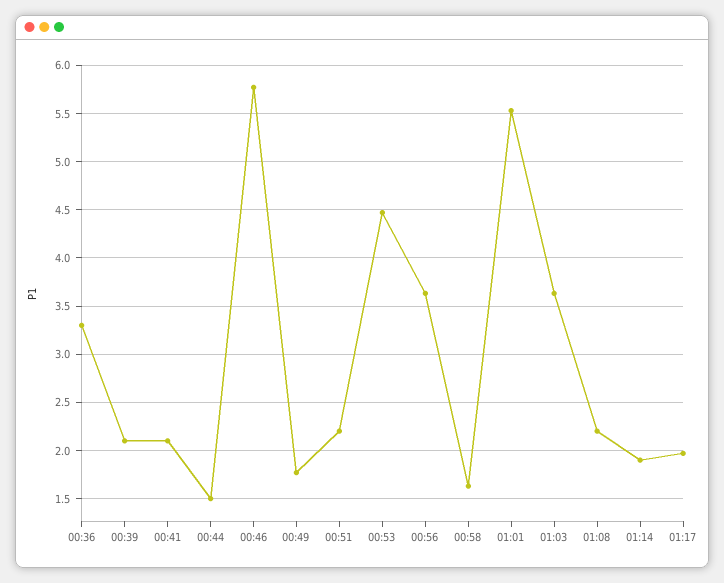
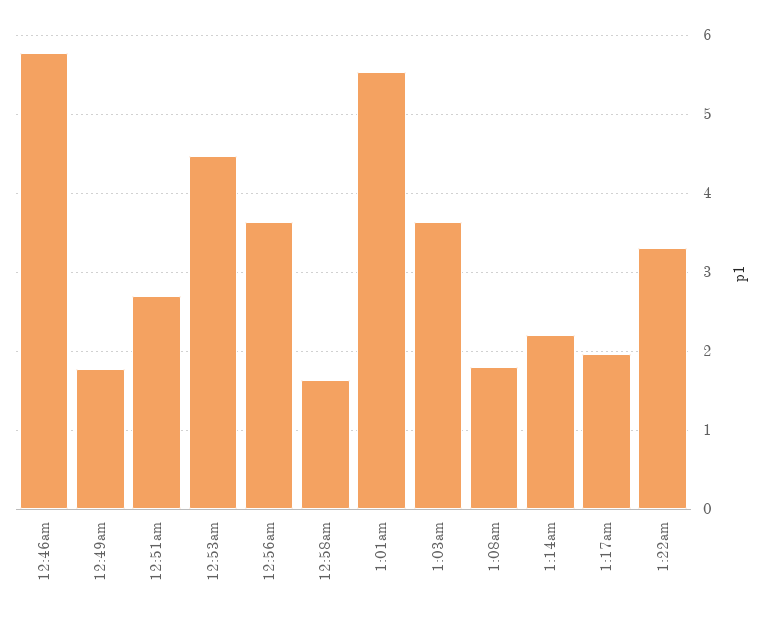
00:36: 3.3 -> none
00:39: 2.1 -> none
00:41: 2.1 -> none
00:44: 1.5 -> none
00:51: 2.2 -> 2.7
01:08: 2.2 -> 1.8
01:14: 1.9 -> 2.2
1:22am: none -> 3.3

